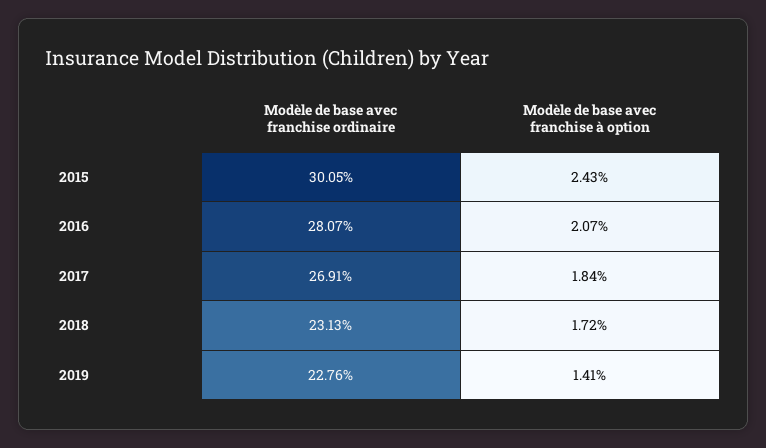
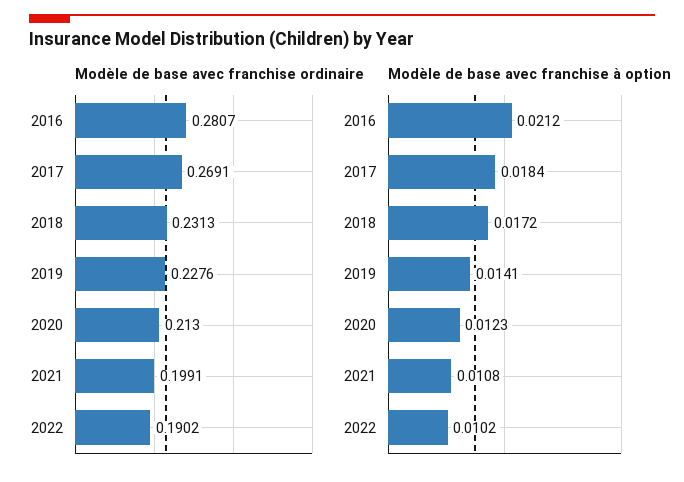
Modèle de base avec franchise ordinaire, 2015: 0.3005 -> none
Modèle de base avec franchise à option, 2015: 0.0243 -> none
Modèle de base avec franchise à option, 2016: 0.0207 -> 0.0212
Modèle de base avec franchise ordinaire, 2020: none -> 0.213
Modèle de base avec franchise ordinaire, 2021: none -> 0.1991
Modèle de base avec franchise ordinaire, 2022: none -> 0.1902
Modèle de base avec franchise à option, 2020: none -> 0.0123
Modèle de base avec franchise à option, 2021: none -> 0.0108
Modèle de base avec franchise à option, 2022: none -> 0.0102

